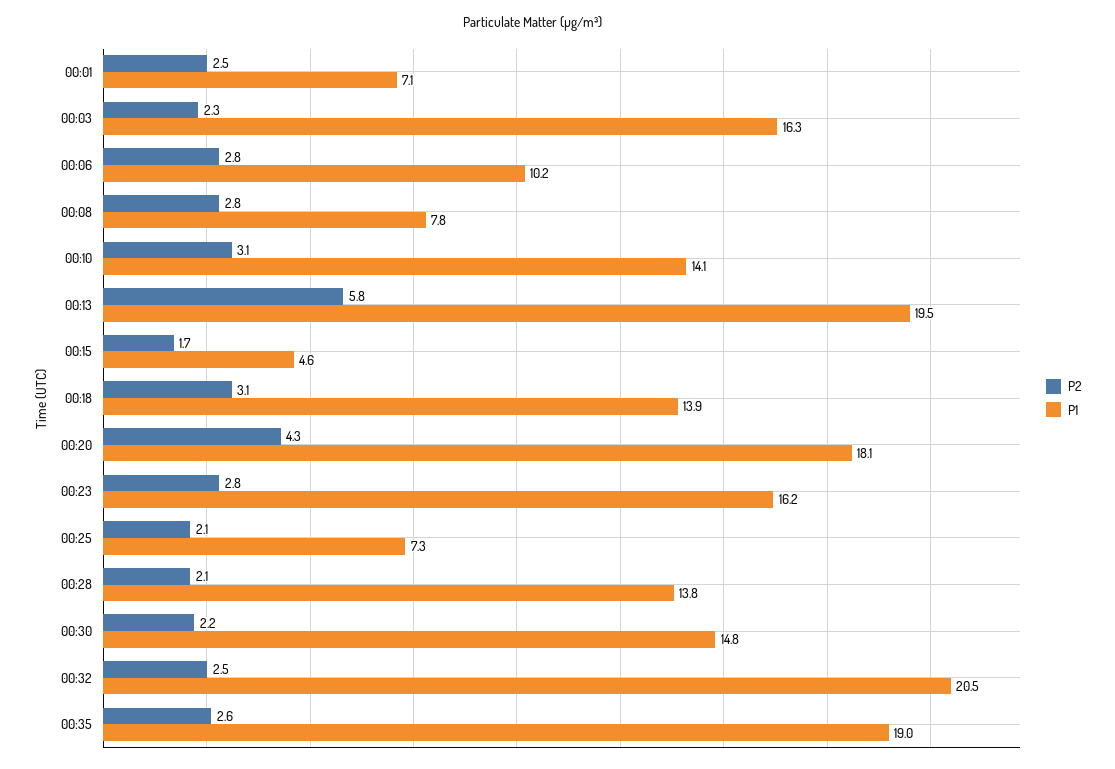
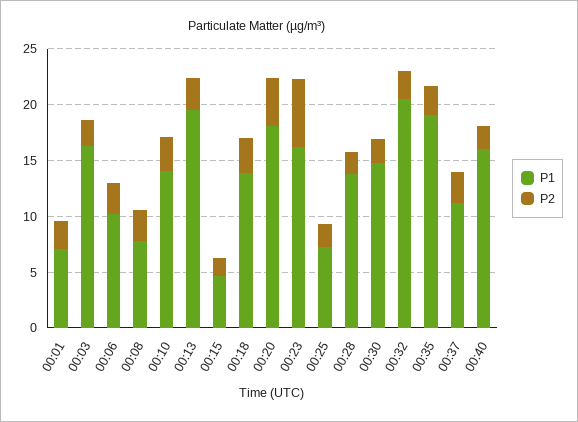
P2, 00:13: 5.8 -> 3
P2, 00:23: 2.8 -> 6
P1, 00:37: none -> 11
P2, 00:37: none -> 3
P1, 00:40: none -> 16
P2, 00:40: none -> 2

